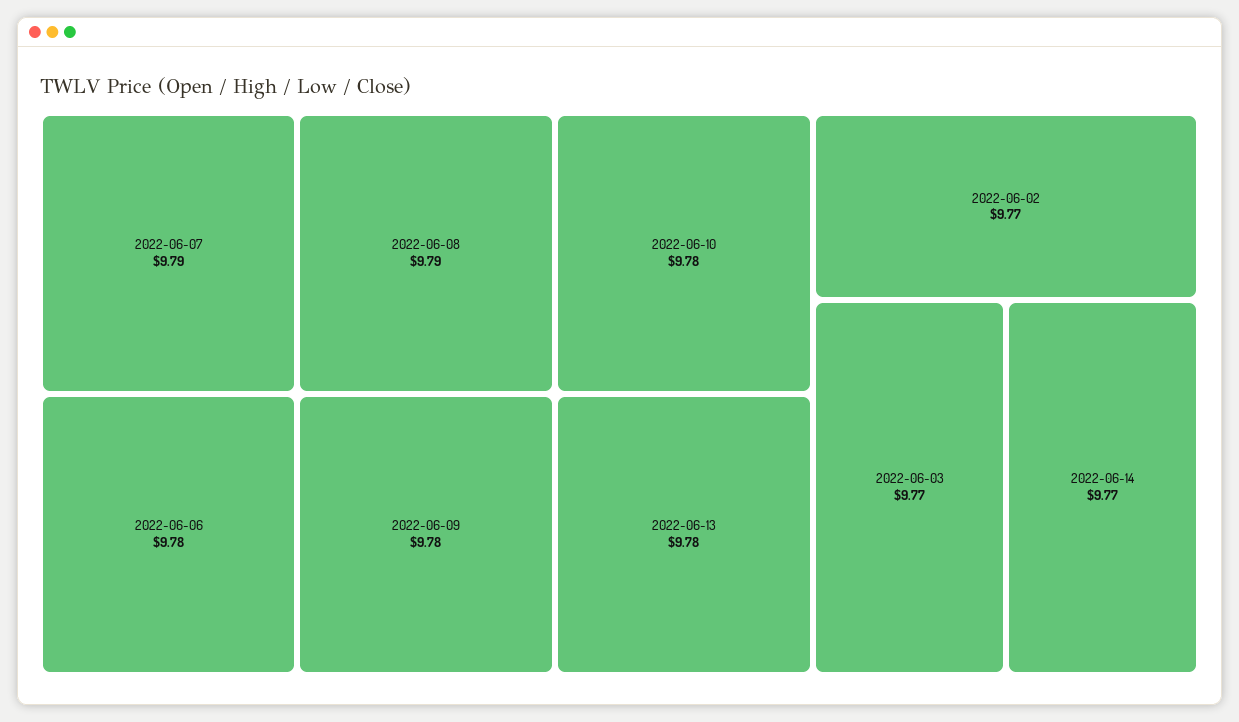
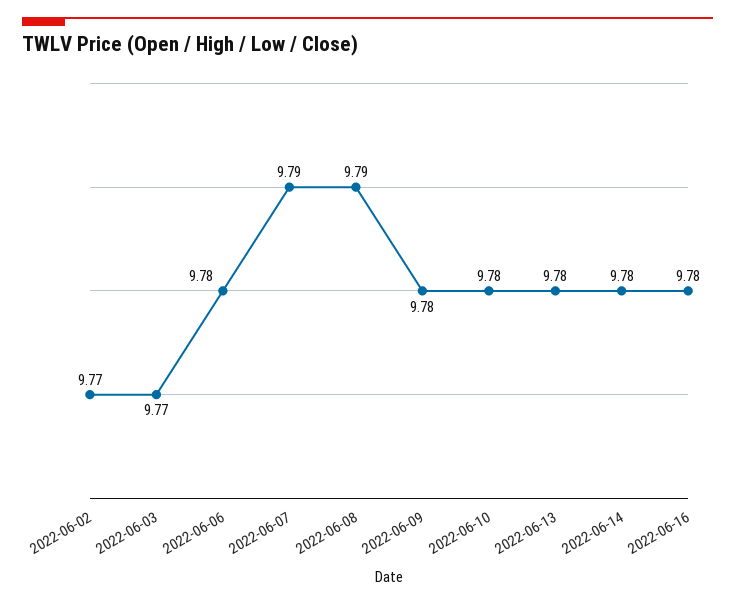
2022-06-14: 9.77 -> 9.78
2022-06-16: none -> 9.78

